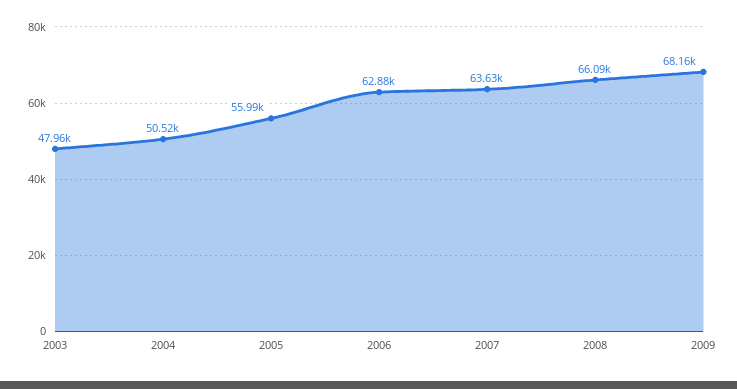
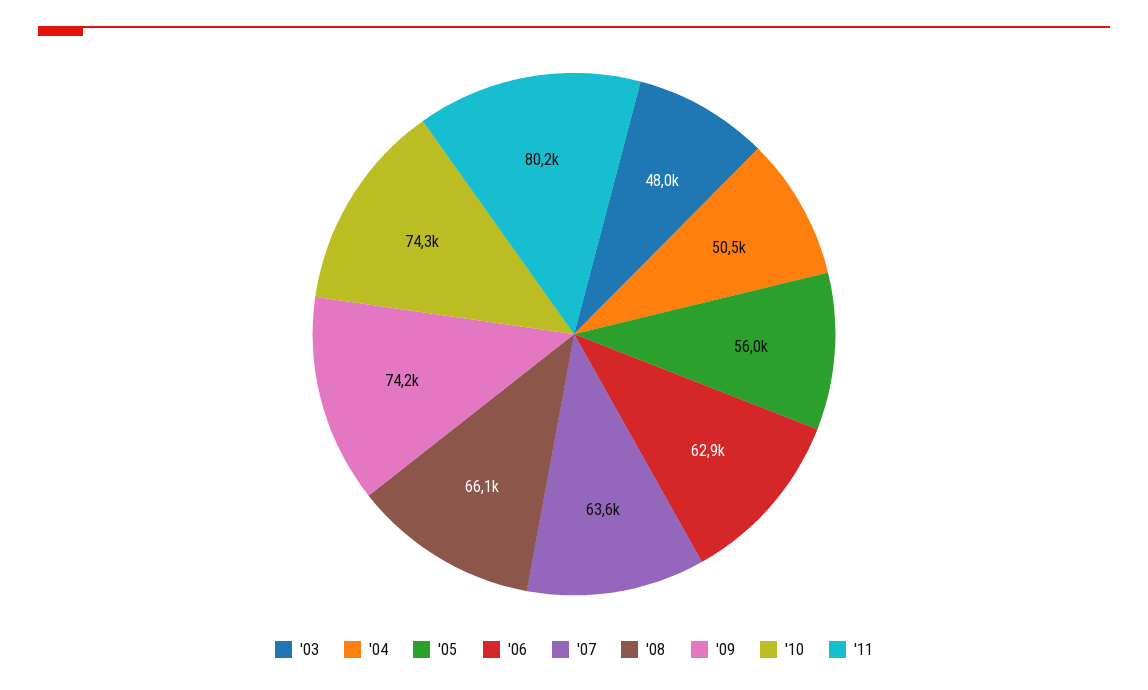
2009: 68160 -> 74200
'10: none -> 74300
'11: none -> 80200

